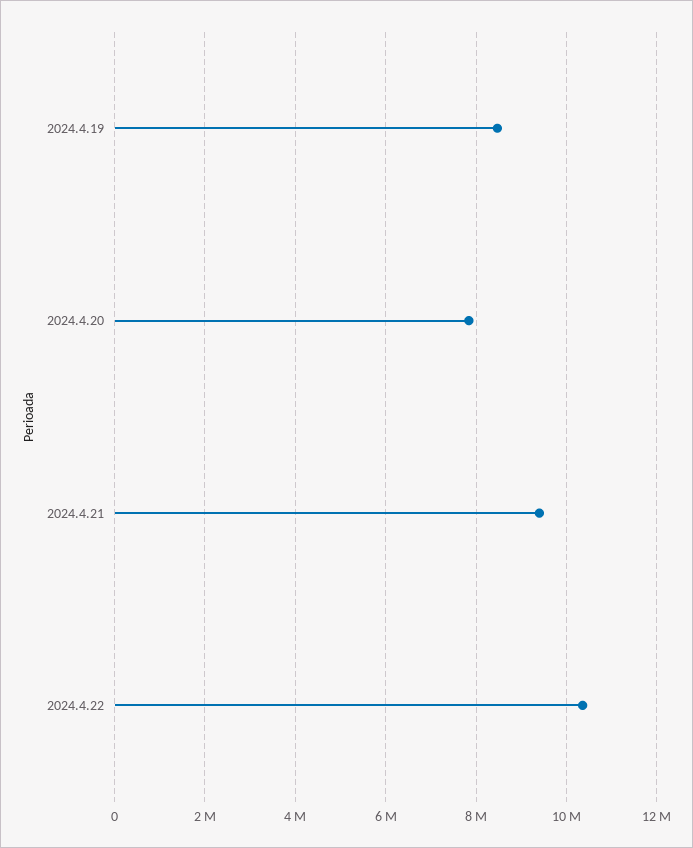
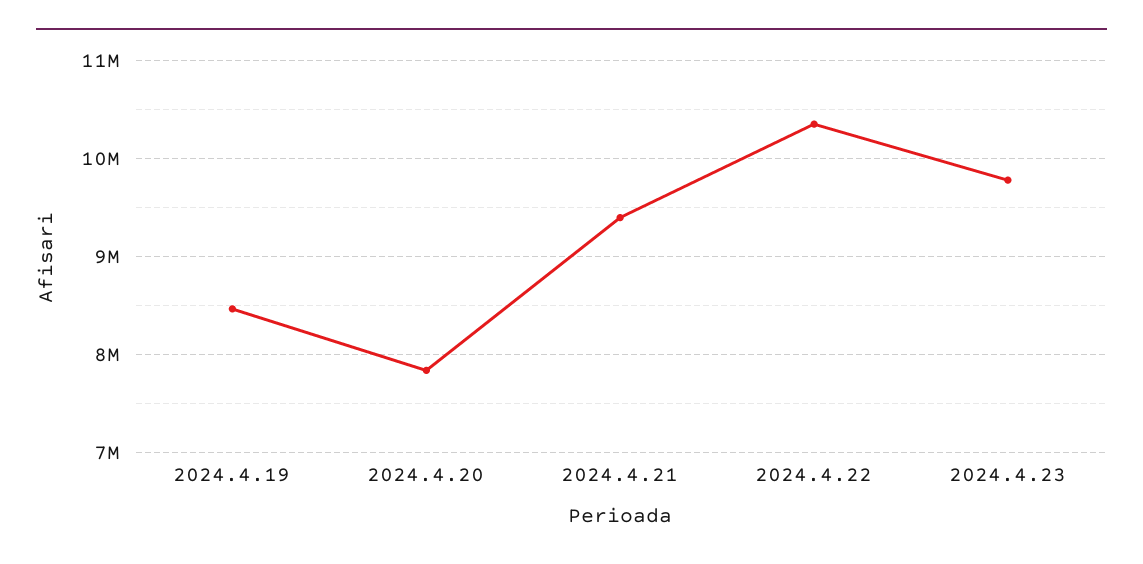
2024.4.23: none -> 9800000

